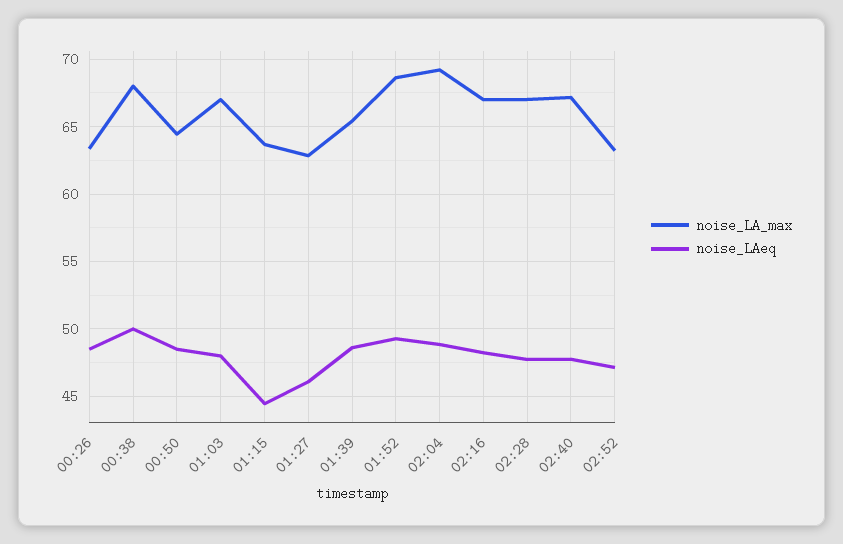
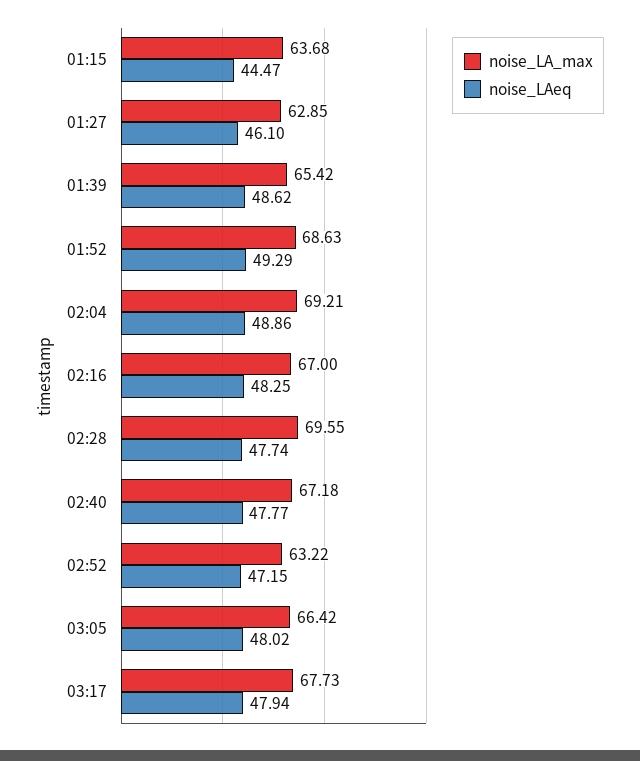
noise_LA_max, 00:26: 63.5 -> none
noise_LAeq, 00:26: 48.5 -> none
noise_LA_max, 00:38: 68 -> none
noise_LAeq, 00:38: 50 -> none
noise_LA_max, 00:50: 64.5 -> none
noise_LAeq, 00:50: 48.5 -> none
noise_LA_max, 01:03: 67 -> none
noise_LAeq, 01:03: 48 -> none
noise_LA_max, 02:28: 67 -> 69.55
noise_LA_max, 03:05: none -> 66.42
noise_LAeq, 03:05: none -> 48.02
noise_LA_max, 03:17: none -> 67.73
noise_LAeq, 03:17: none -> 47.94

